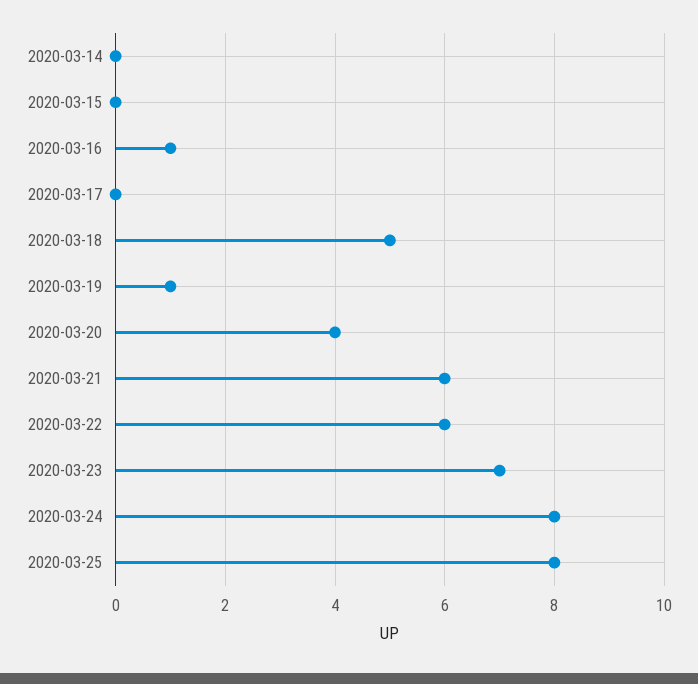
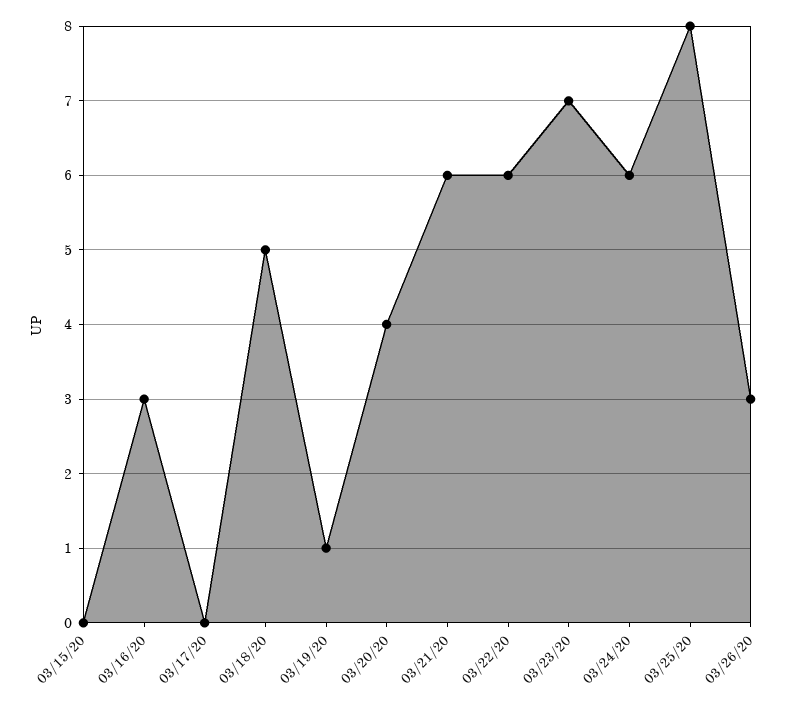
2020-03-14: 0 -> none
2020-03-16: 1 -> 3
2020-03-24: 8 -> 6
03/26/20: none -> 3

